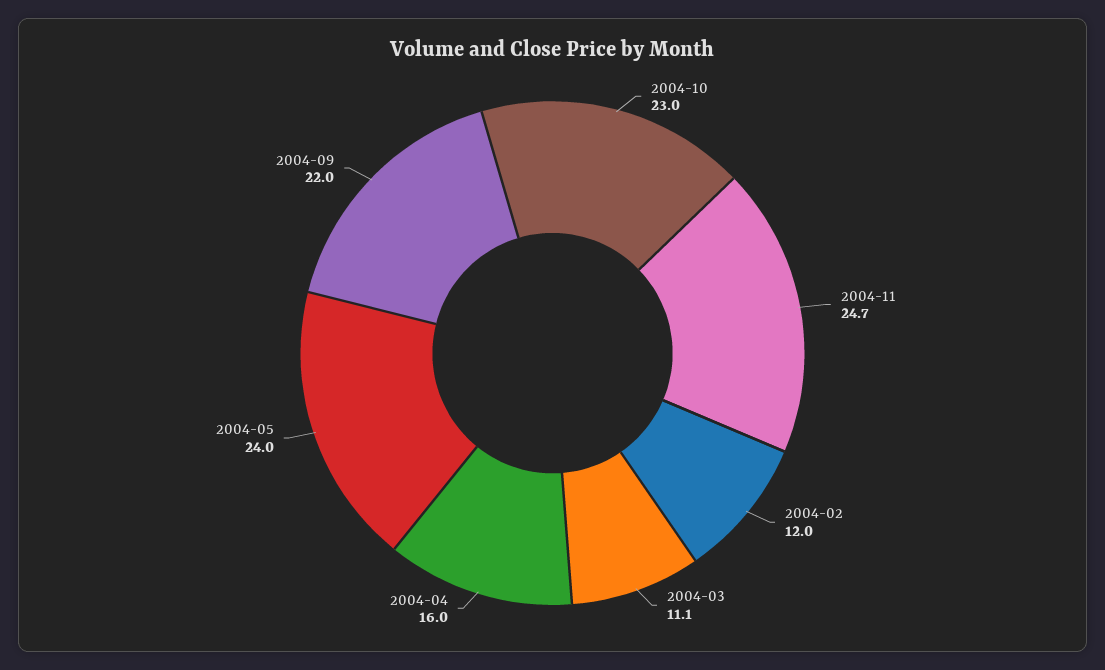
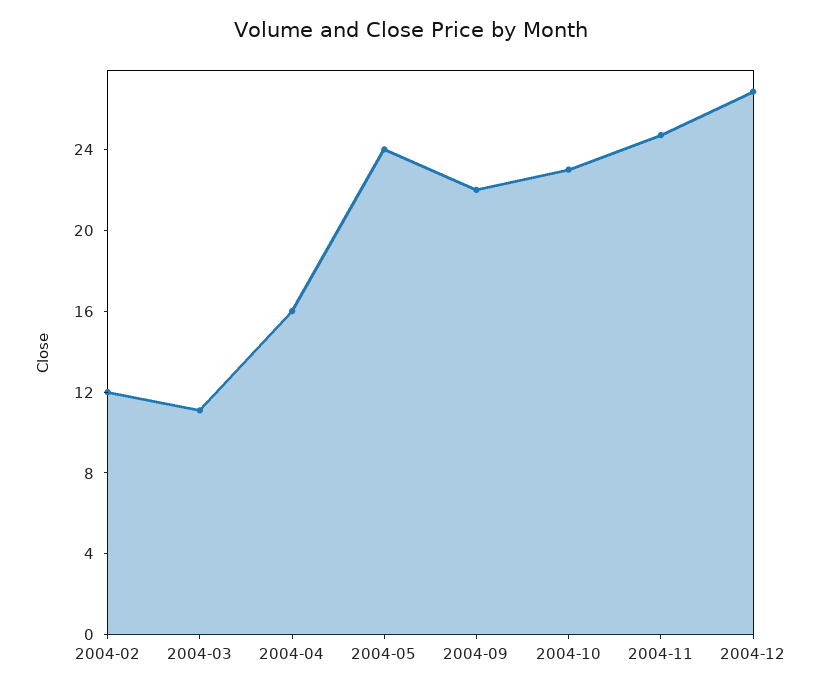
2004-12: none -> 27

